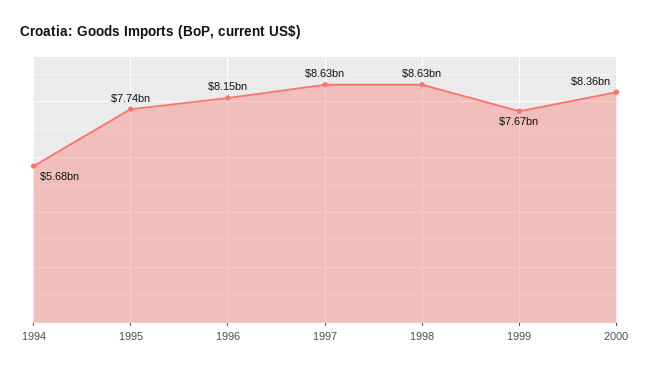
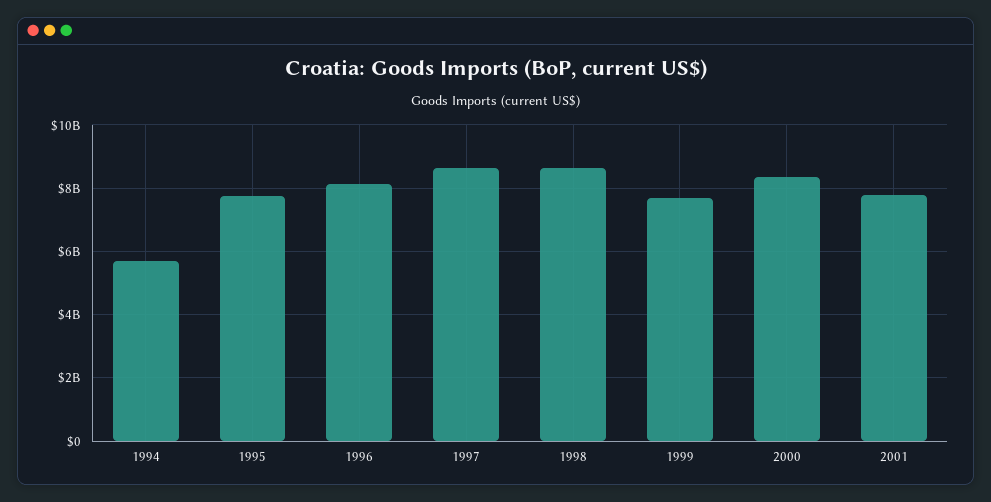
2001: none -> 7800000000

